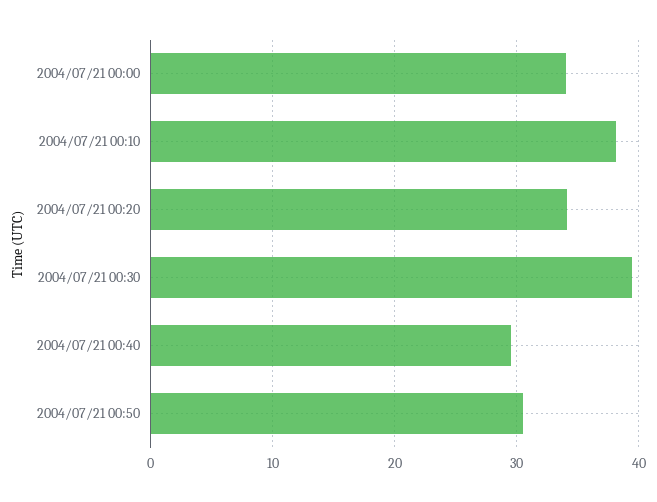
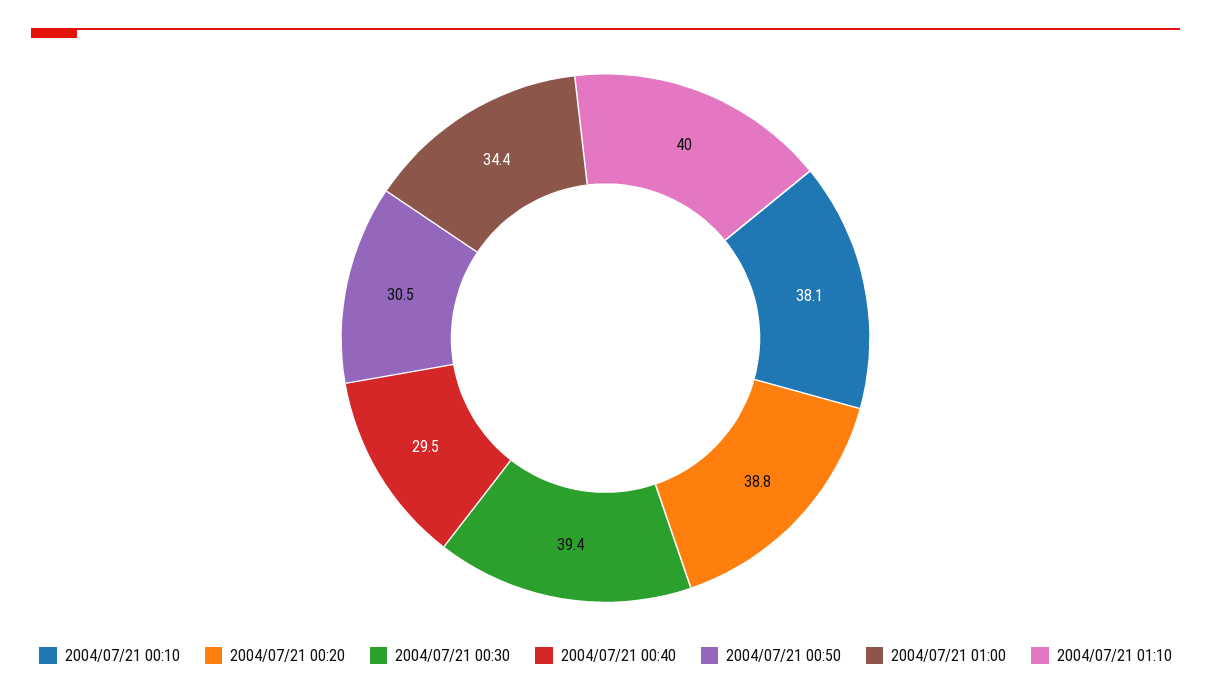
2004/07/21 00:00: 34 -> none
2004/07/21 00:20: 34 -> 38.8
2004/07/21 01:00: none -> 34.4
2004/07/21 01:10: none -> 40

